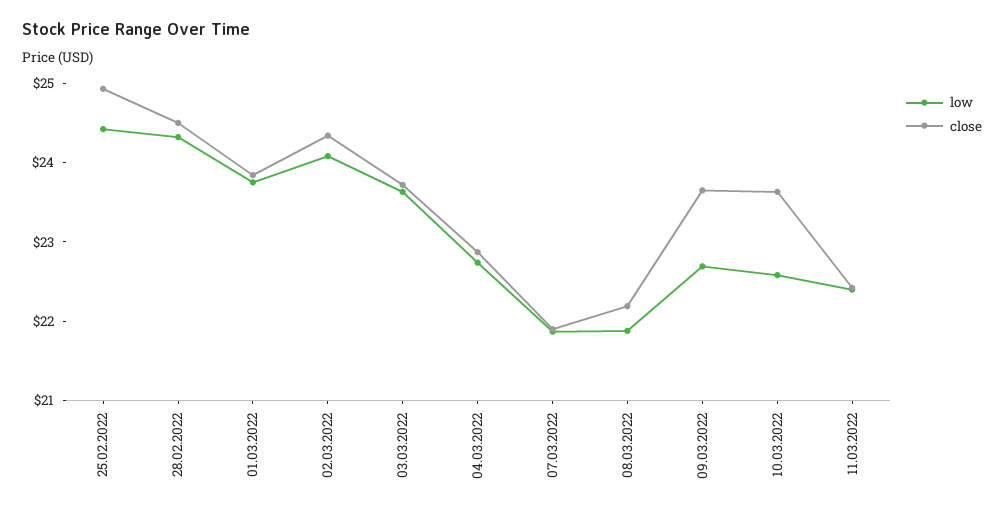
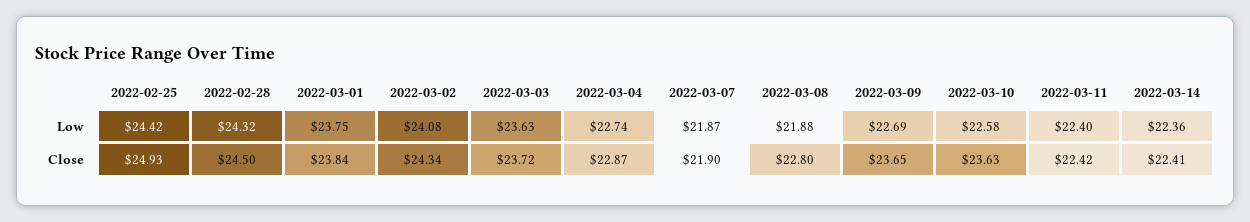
close, 08.03.2022: 22.2 -> 22.8
low, 2022-03-14: none -> 22.36
close, 2022-03-14: none -> 22.41

